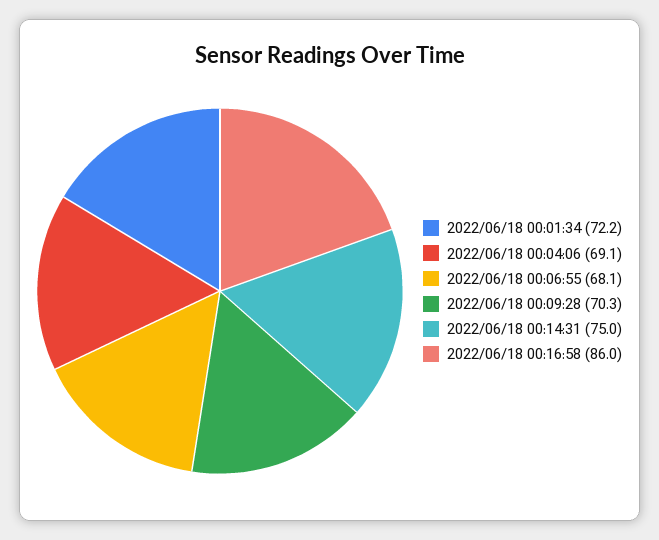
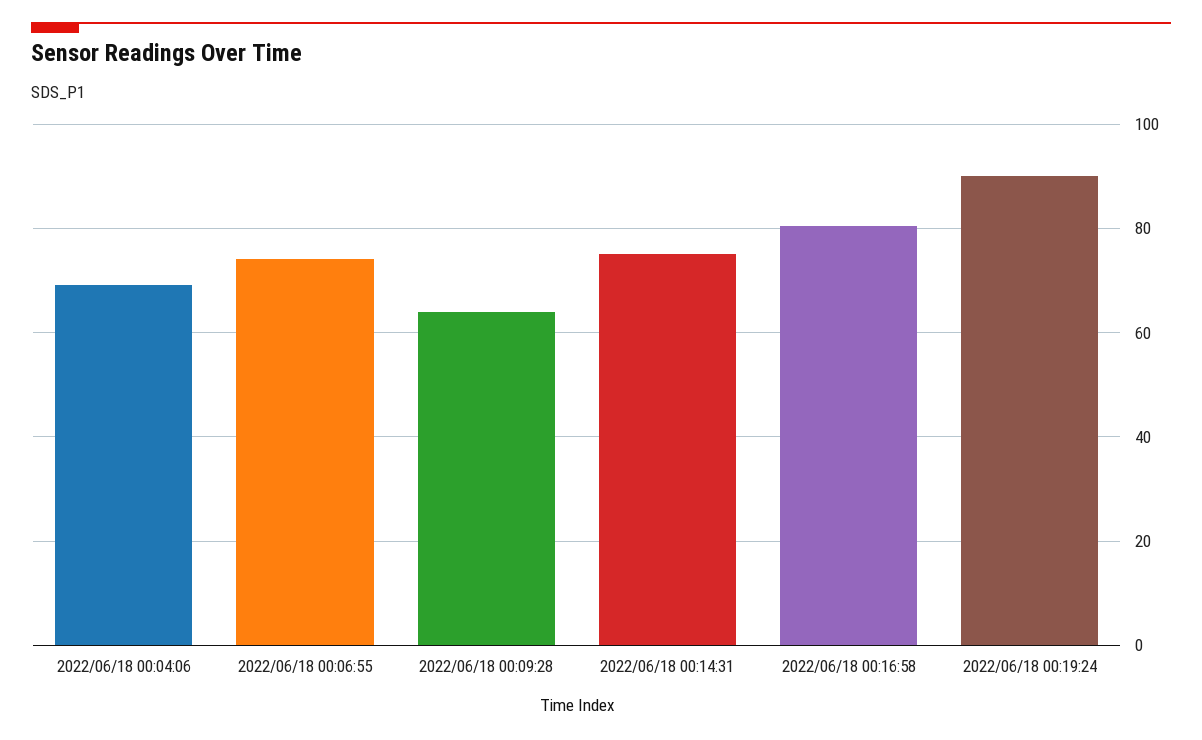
2022/06/18 00:01:34: 72.2 -> none
2022/06/18 00:06:55: 68.1 -> 74
2022/06/18 00:09:28: 70.3 -> 64
2022/06/18 00:16:58: 86 -> 80
2022/06/18 00:19:24: none -> 90

